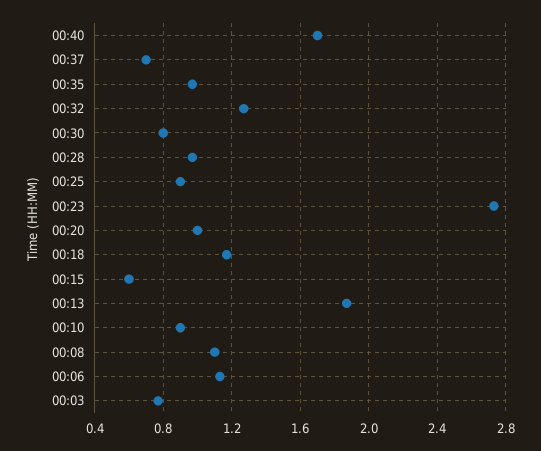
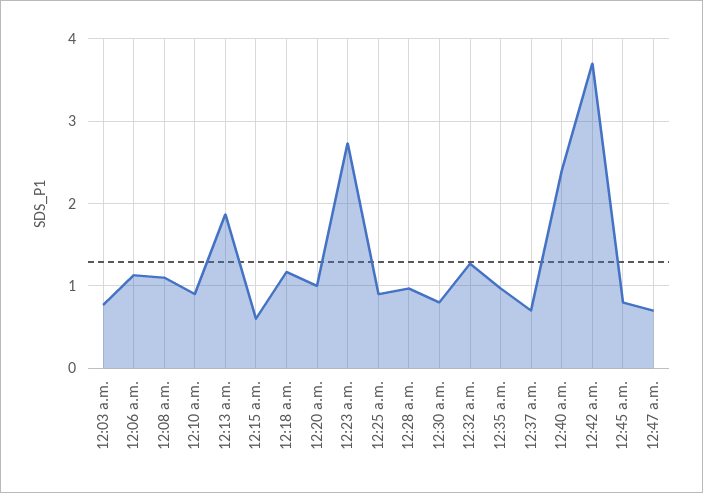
00:40: 1.7 -> 2.4
12:42 a.m.: none -> 3.7
12:45 a.m.: none -> 0.8
12:47 a.m.: none -> 0.7

